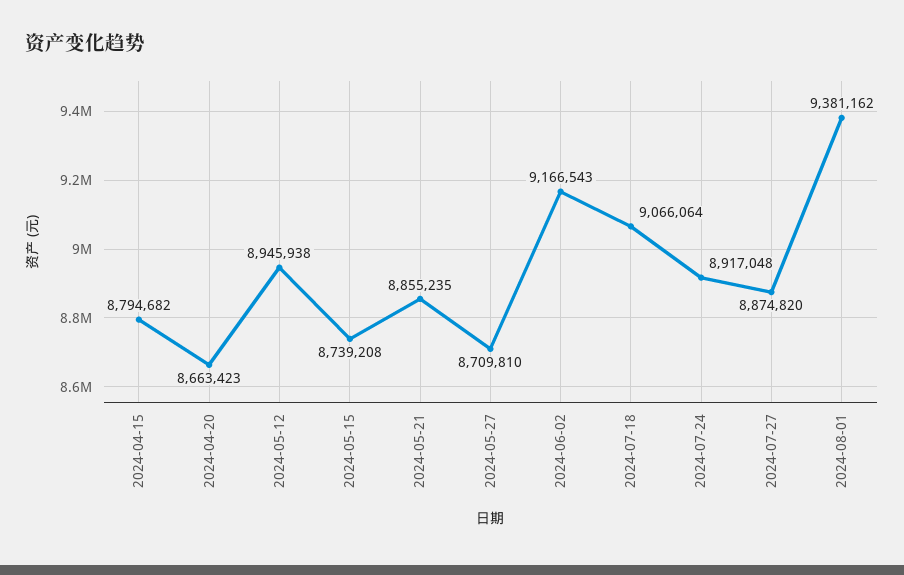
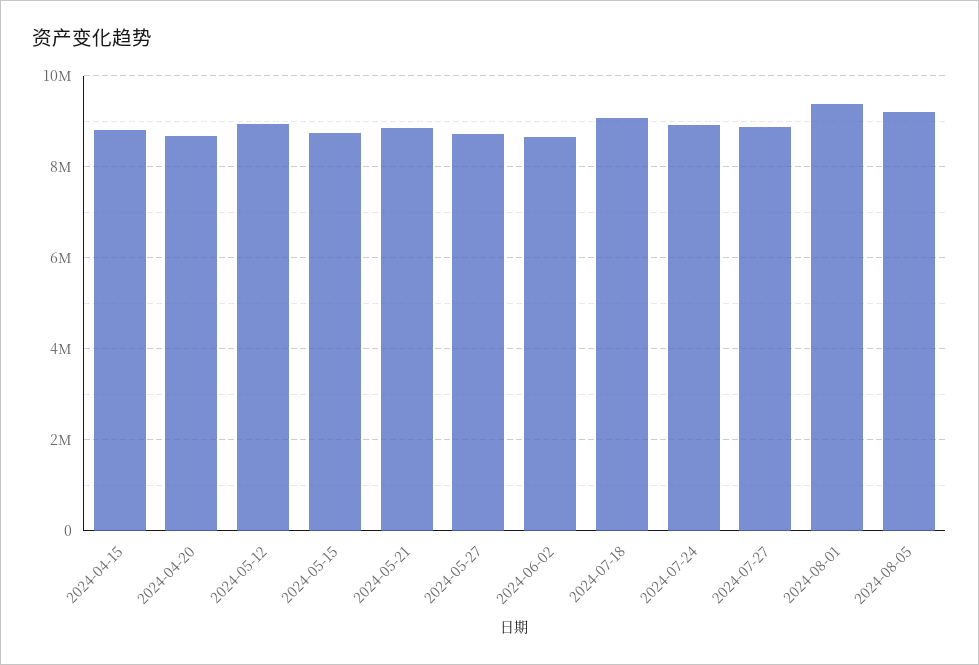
2024-06-02: 9166543 -> 8600000
2024-08-05: none -> 9200000

